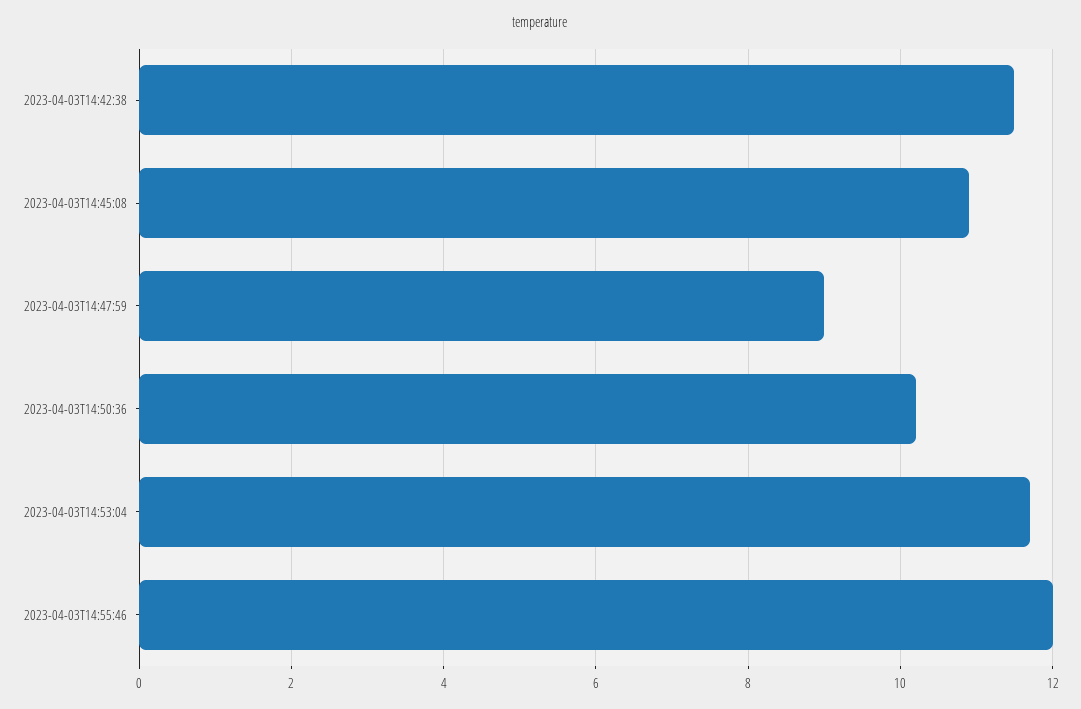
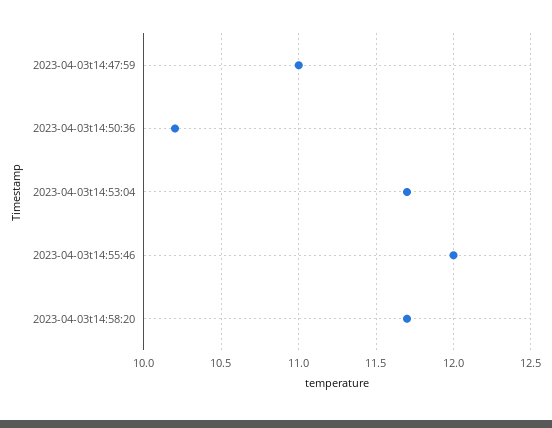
2023-04-03T14:42:38: 11.5 -> none
2023-04-03T14:45:08: 11 -> none
2023-04-03T14:47:59: 9 -> 11
2023-04-03t14:58:20: none -> 11.7

